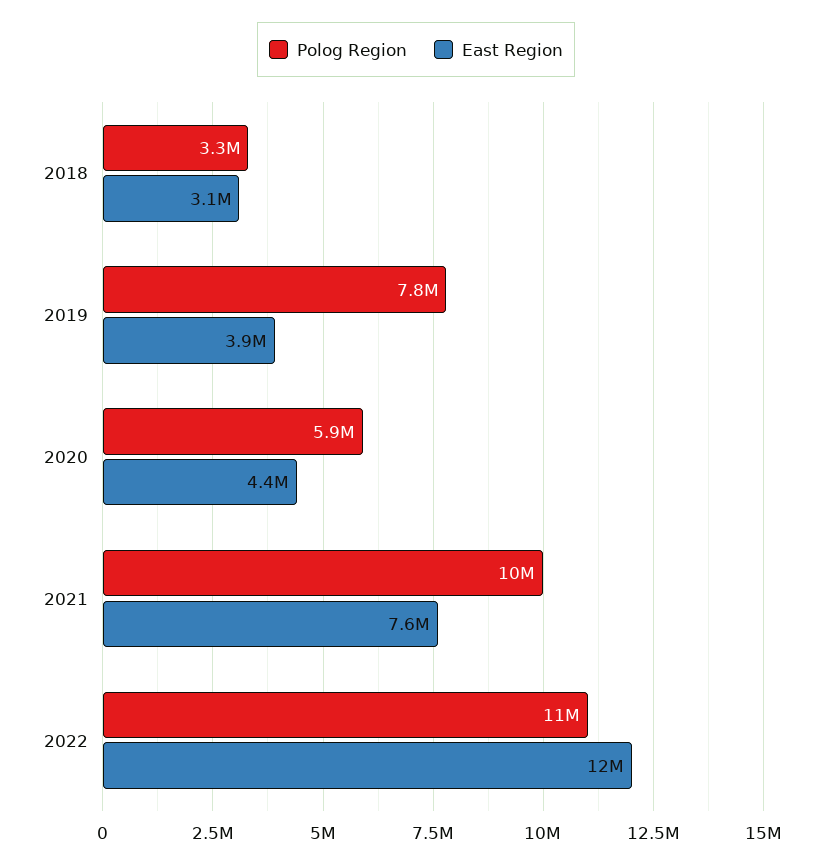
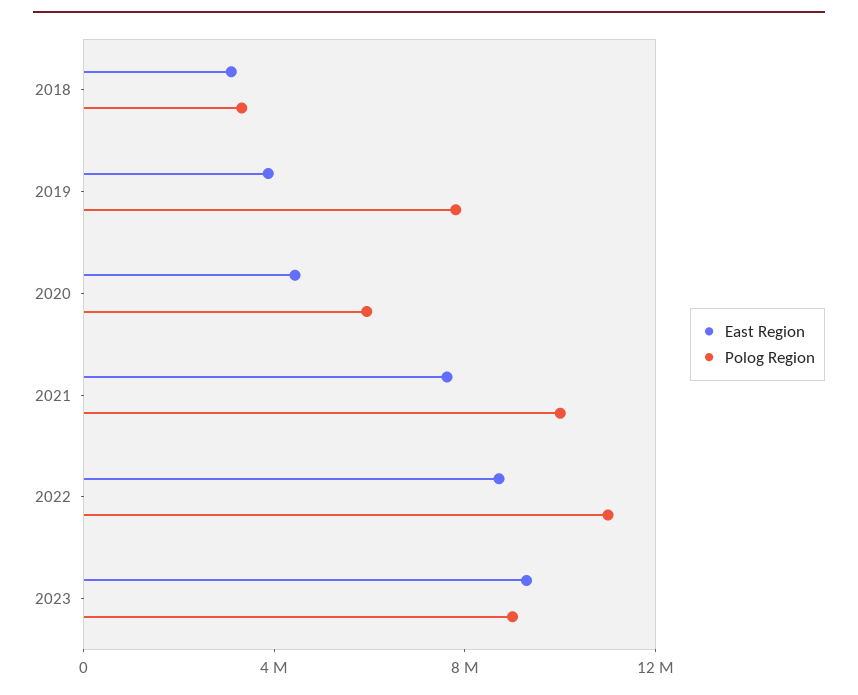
East Region, 2022: 12000000 -> 9000000
East Region, 2023: none -> 9000000
Polog Region, 2023: none -> 9000000

